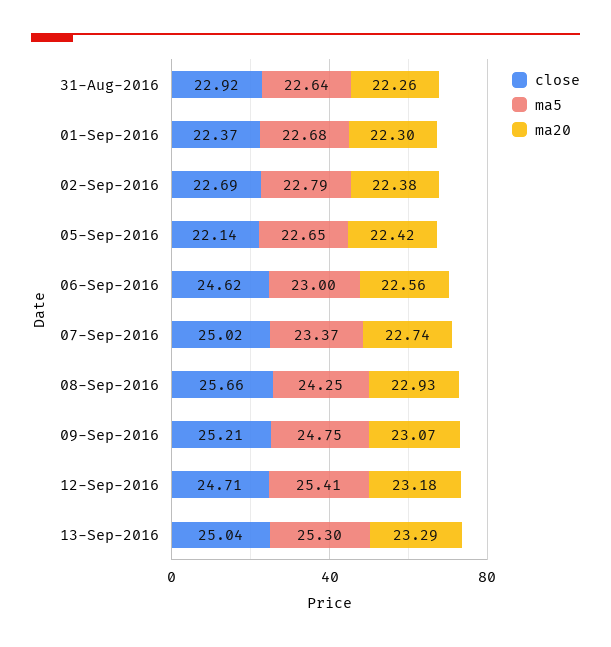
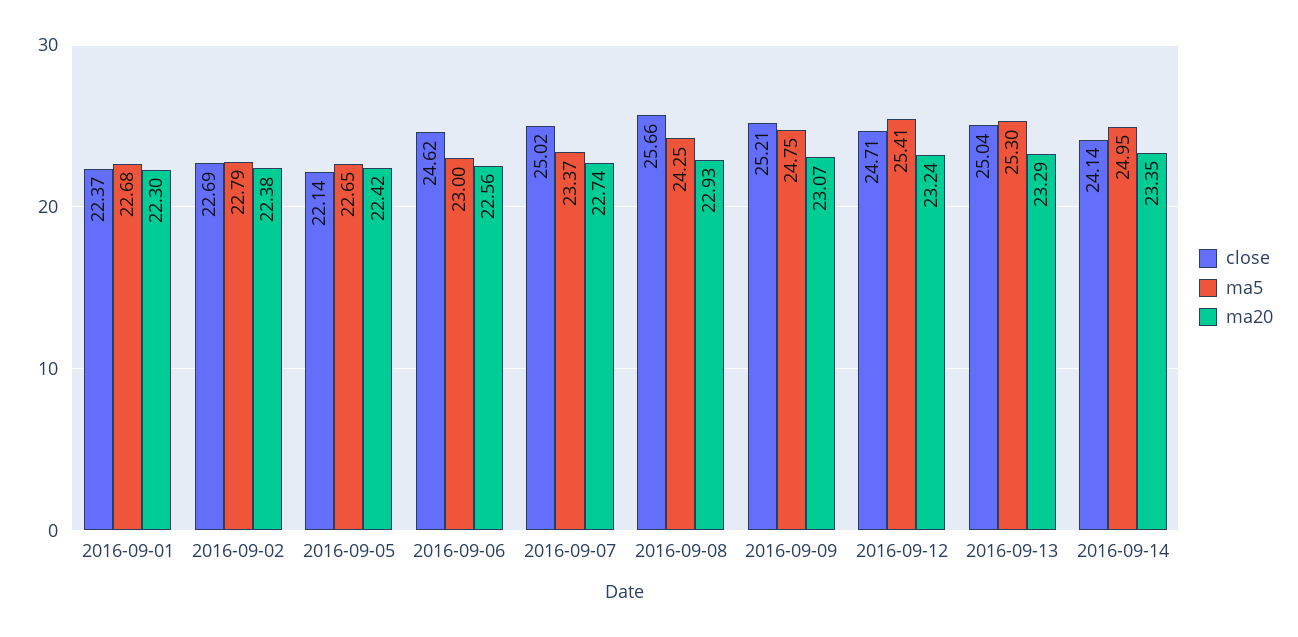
close, 31-Aug-2016: 22.92 -> none
ma5, 31-Aug-2016: 22.64 -> none
ma20, 31-Aug-2016: 22.26 -> none
ma20, 12-Sep-2016: 23.18 -> 23.24
close, 2016-09-14: none -> 24.14
ma5, 2016-09-14: none -> 24.95
ma20, 2016-09-14: none -> 23.35

